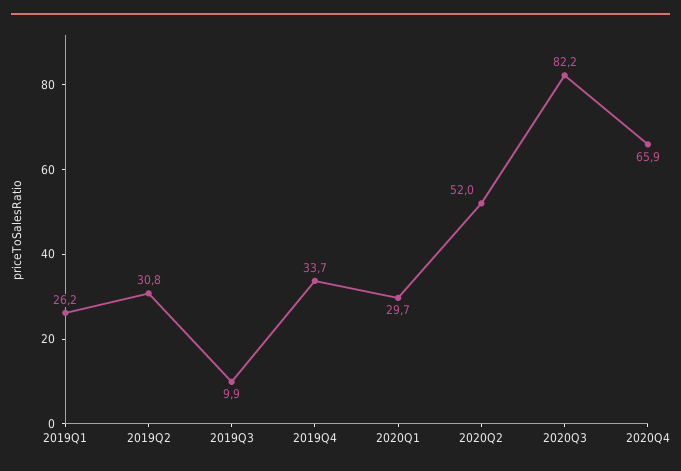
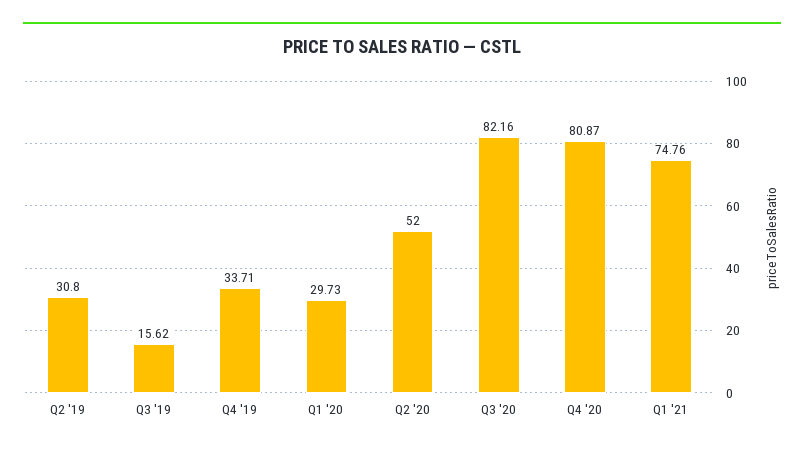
2019Q1: 26.2 -> none
2019Q3: 9.9 -> 15.62
2020Q4: 65.9 -> 80.87
Q1 '21: none -> 74.76

